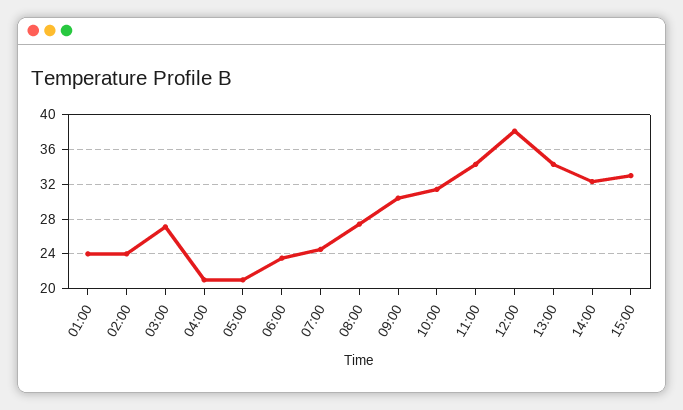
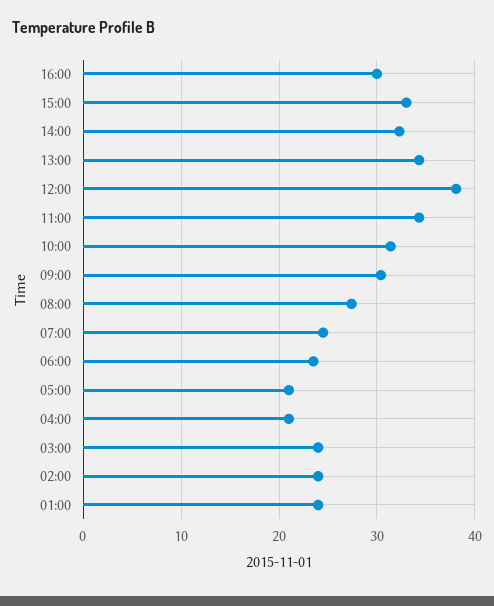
03:00: 27 -> 24
16:00: none -> 30

